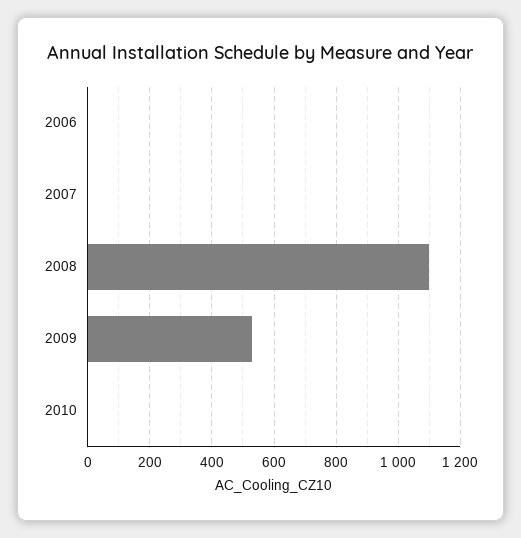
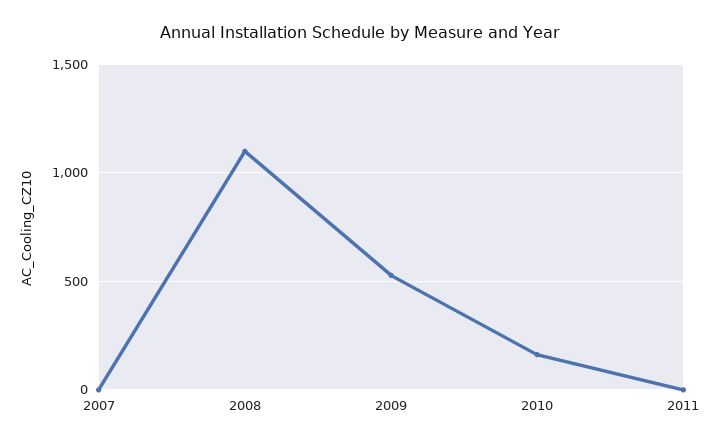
2006: 0 -> none
2010: 0 -> 150
2011: none -> 0

